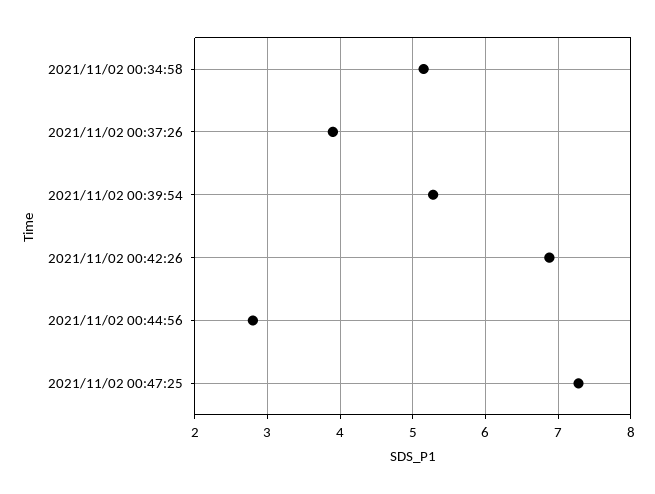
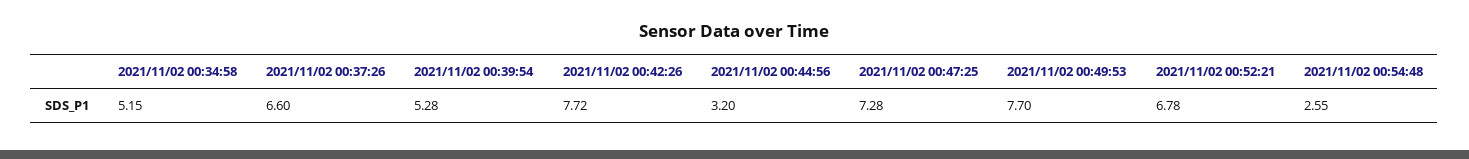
2021/11/02 00:37:26: 3.9 -> 6.6
2021/11/02 00:42:26: 6.9 -> 7.72
2021/11/02 00:44:56: 2.8 -> 3.2
2021/11/02 00:49:53: none -> 7.7
2021/11/02 00:52:21: none -> 6.78
2021/11/02 00:54:48: none -> 2.55

